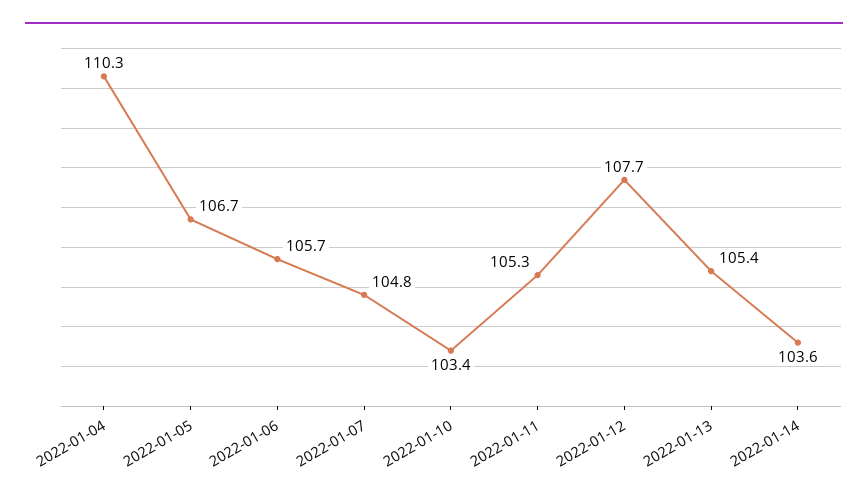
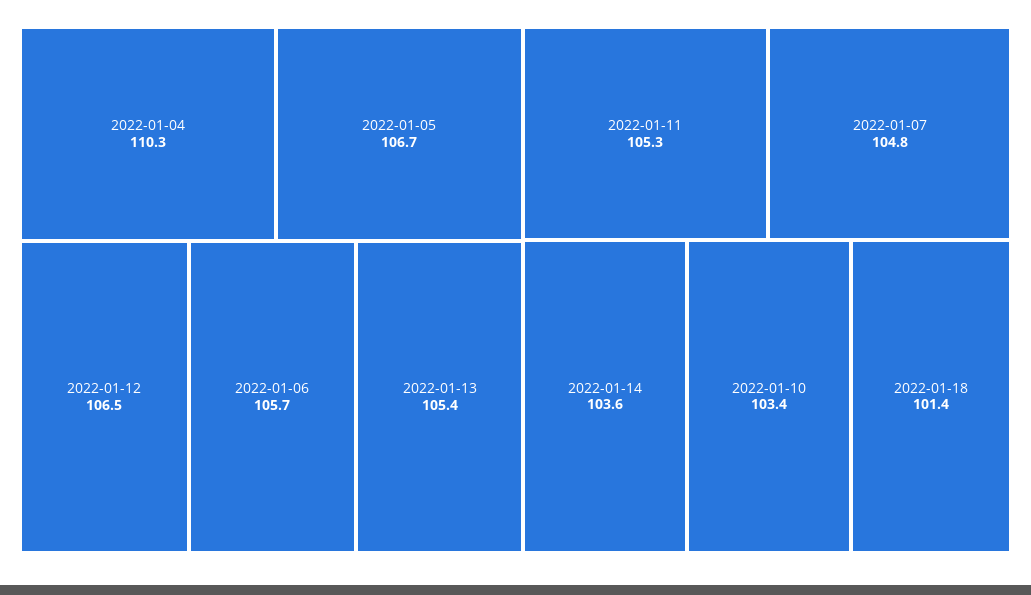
2022-01-12: 107.7 -> 106.5
2022-01-18: none -> 101.4

